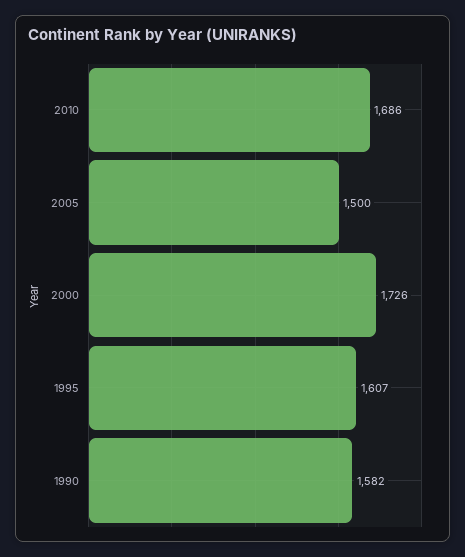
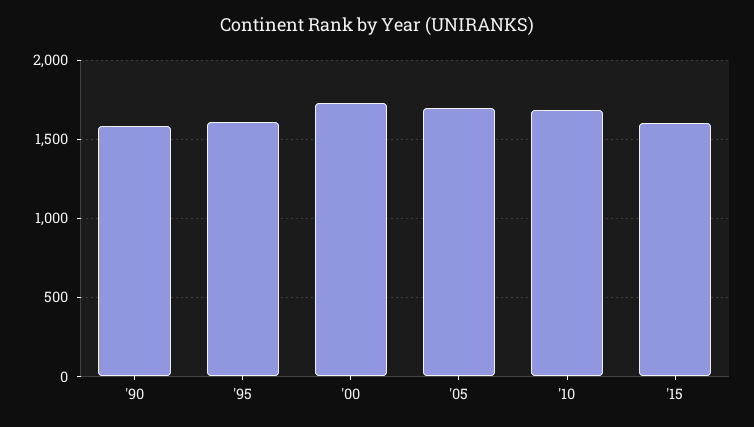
2005: 1500 -> 1700
'15: none -> 1600

